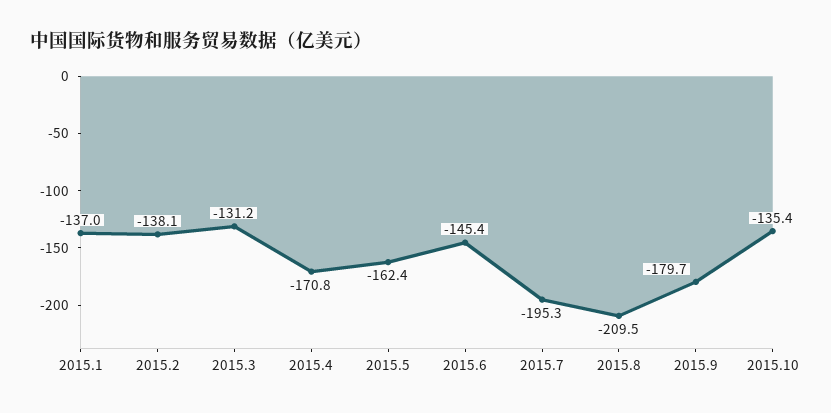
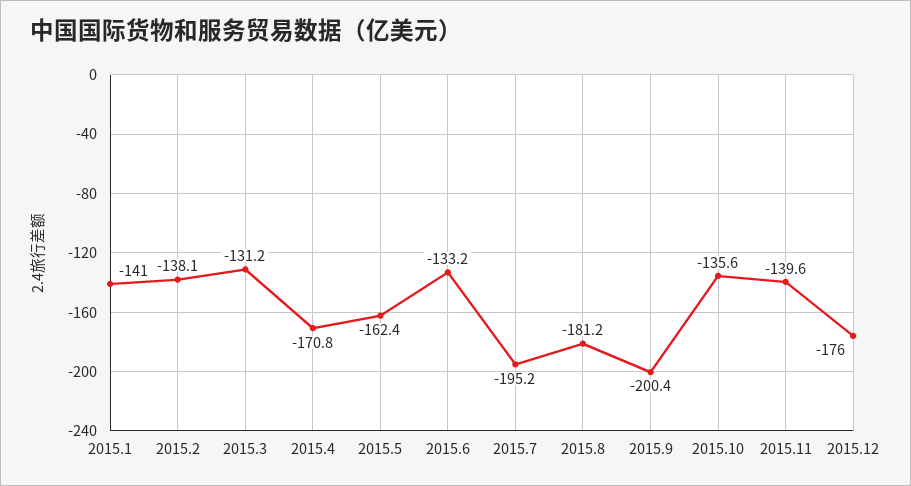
2015.1: -137 -> -141
2015.6: -145.4 -> -133.2
2015.7: -195.3 -> -195.2
2015.8: -209.5 -> -181.2
2015.9: -179.7 -> -200.4
2015.10: -135.4 -> -135.6
2015.11: none -> -139.6
2015.12: none -> -176

